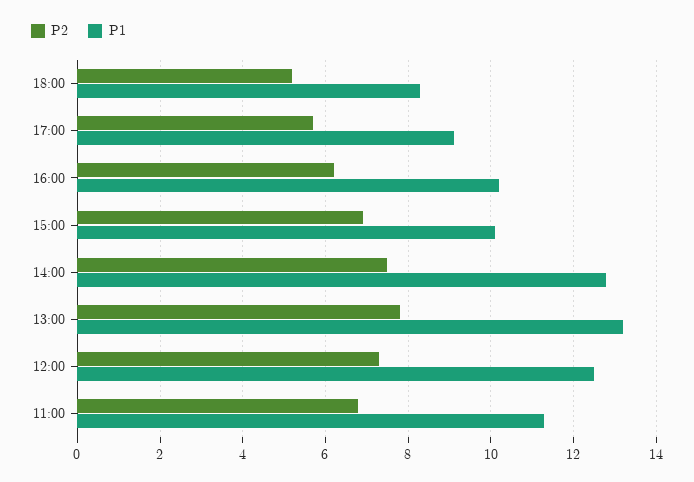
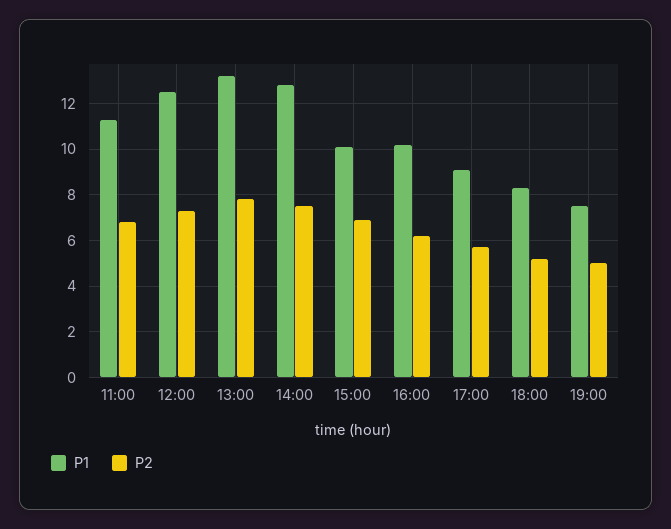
P1, 19:00: none -> 7.5
P2, 19:00: none -> 5

